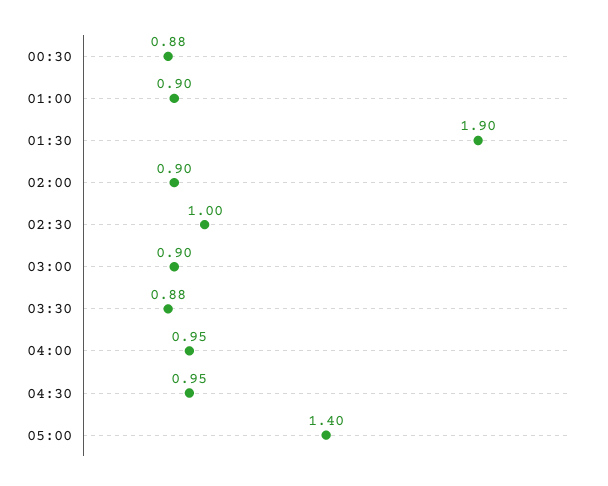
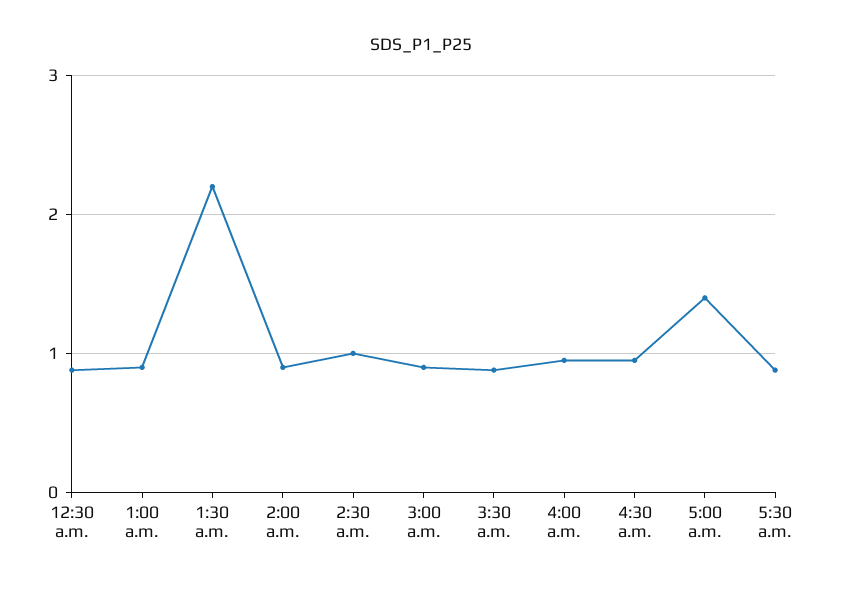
01:30: 1.9 -> 2.2
5:30 a.m.: none -> 0.9

